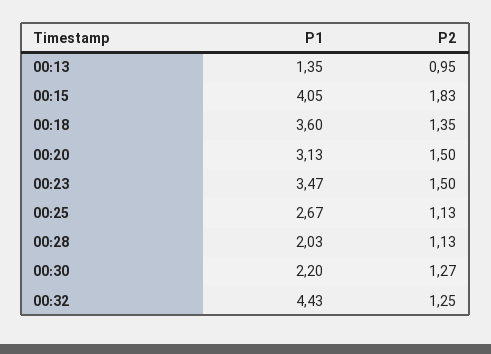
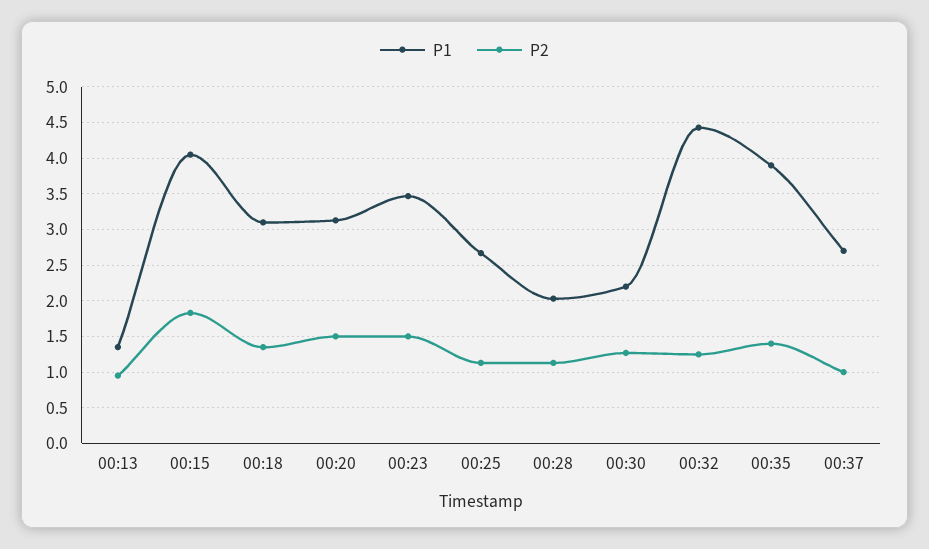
P1, 00:18: 3.6 -> 3.1
P1, 00:35: none -> 3.9
P2, 00:35: none -> 1.4
P1, 00:37: none -> 2.7
P2, 00:37: none -> 1

